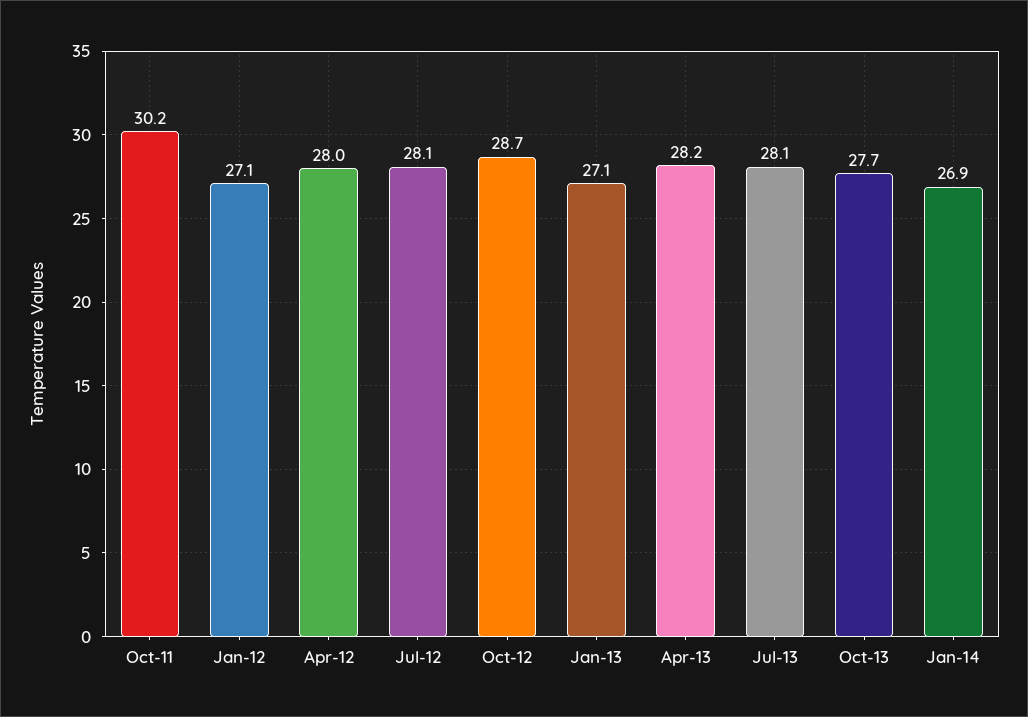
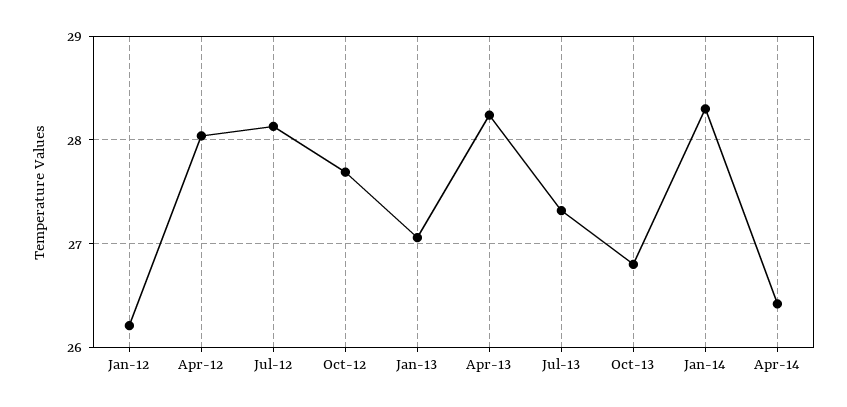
Oct-11: 30.2 -> none
Jan-12: 27.1 -> 26.2
Oct-12: 28.7 -> 27.7
Jul-13: 28.1 -> 27.3
Oct-13: 27.7 -> 26.8
Jan-14: 26.9 -> 28.3
Apr-14: none -> 26.4

